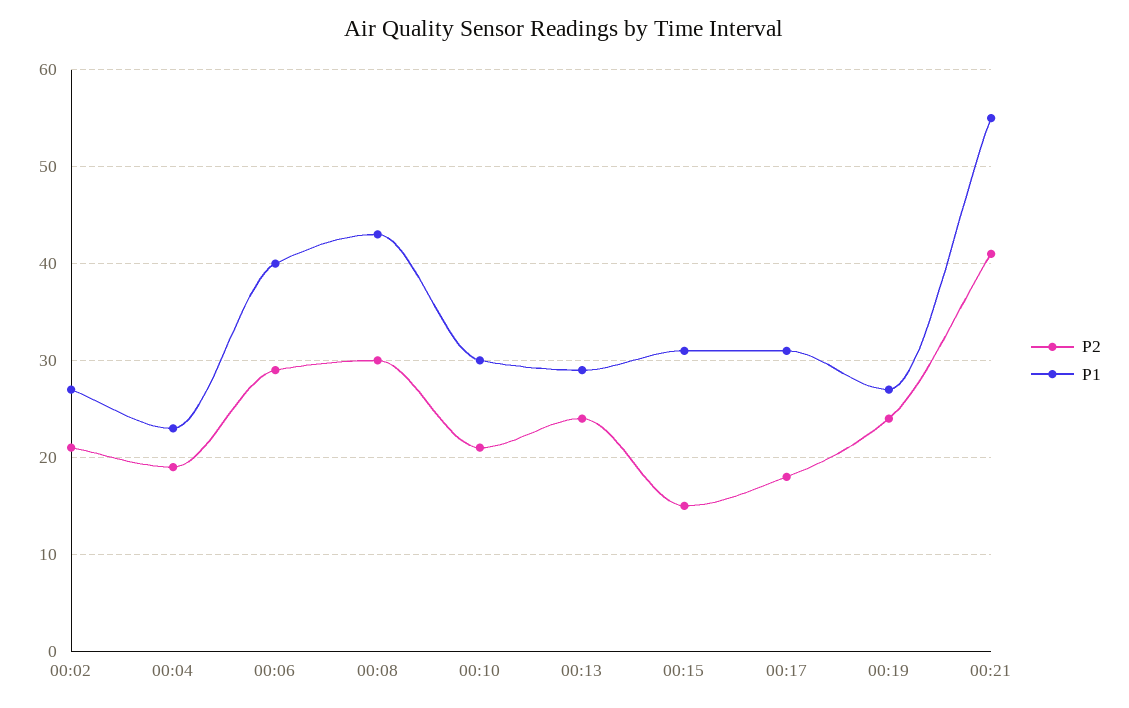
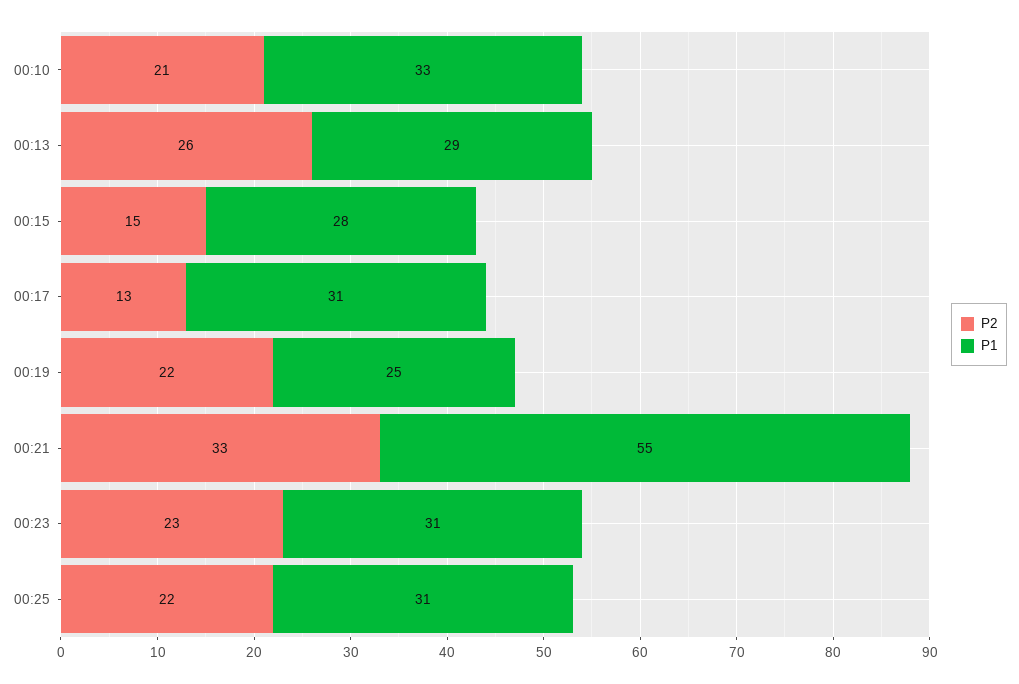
P2, 00:02: 21 -> none
P1, 00:02: 27 -> none
P2, 00:04: 19 -> none
P1, 00:04: 23 -> none
P2, 00:06: 29 -> none
P1, 00:06: 40 -> none
P2, 00:08: 30 -> none
P1, 00:08: 43 -> none
P1, 00:10: 30 -> 33
P2, 00:13: 24 -> 26
P1, 00:15: 31 -> 28
P2, 00:17: 18 -> 13
P2, 00:19: 24 -> 22
P1, 00:19: 27 -> 25
P2, 00:21: 41 -> 33
P2, 00:23: none -> 23
P1, 00:23: none -> 31
P2, 00:25: none -> 22
P1, 00:25: none -> 31

